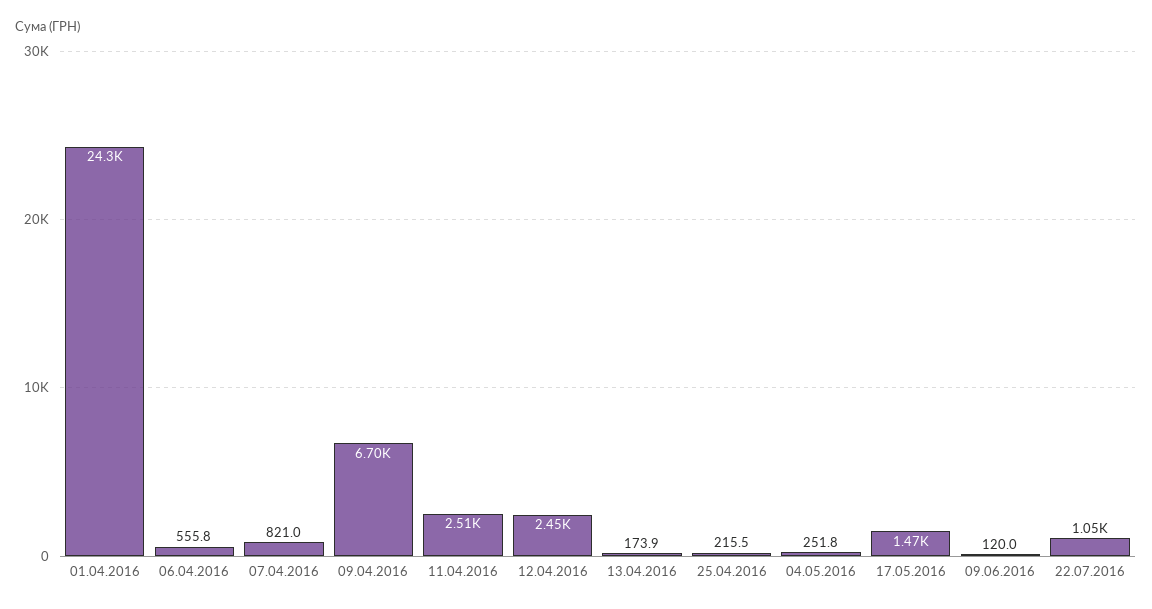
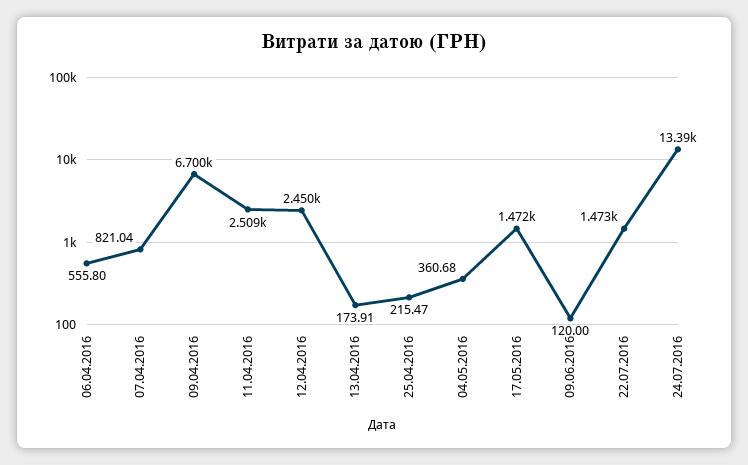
01.04.2016: 24300 -> none
04.05.2016: 251.8 -> 360.68
22.07.2016: 1050 -> 1473
24.07.2016: none -> 13390

